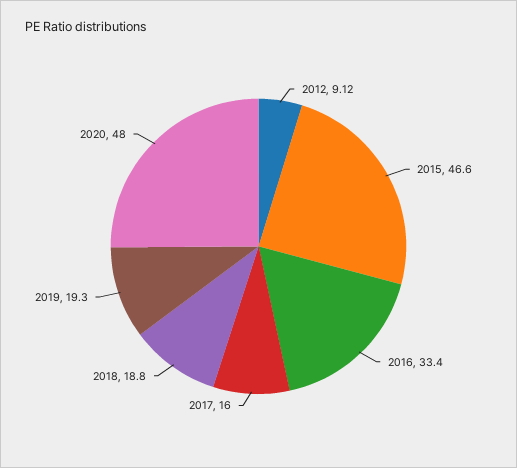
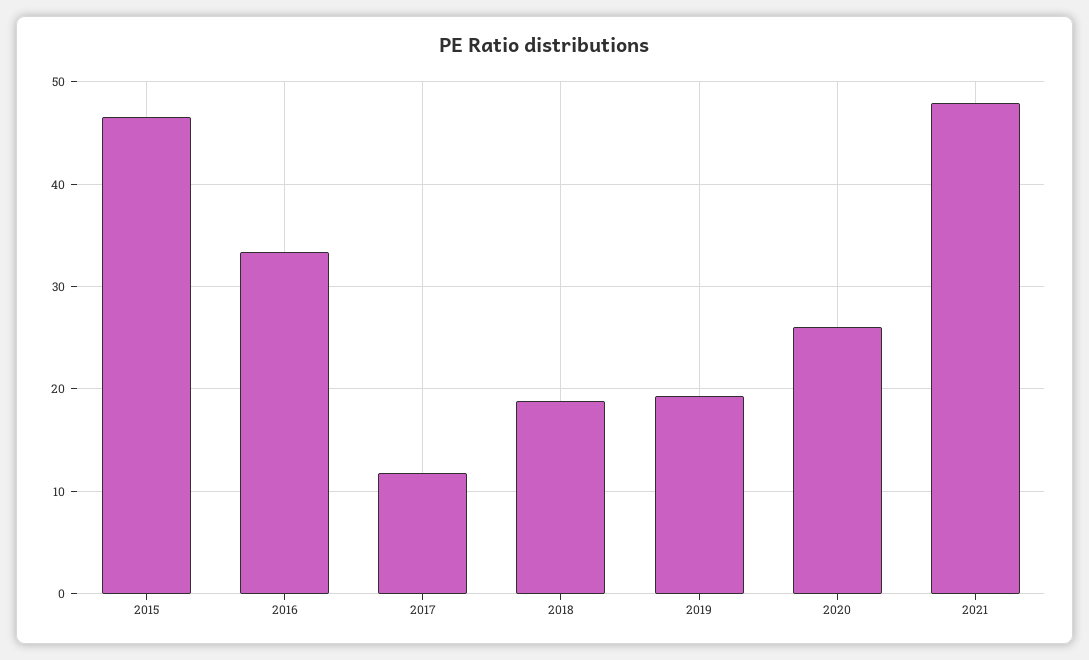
2012: 9.12 -> none
2017: 16 -> 12
2020: 48 -> 26
2021: none -> 48

